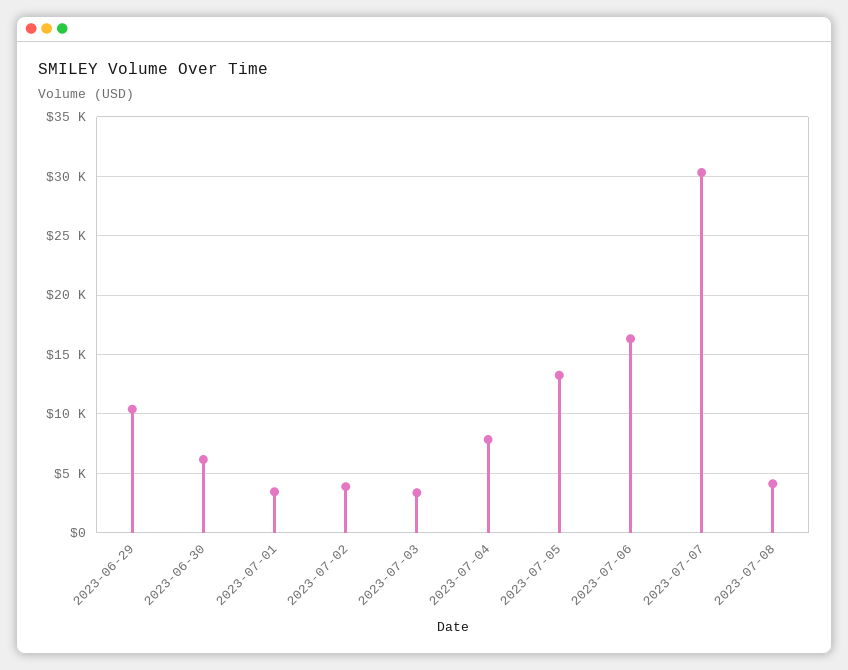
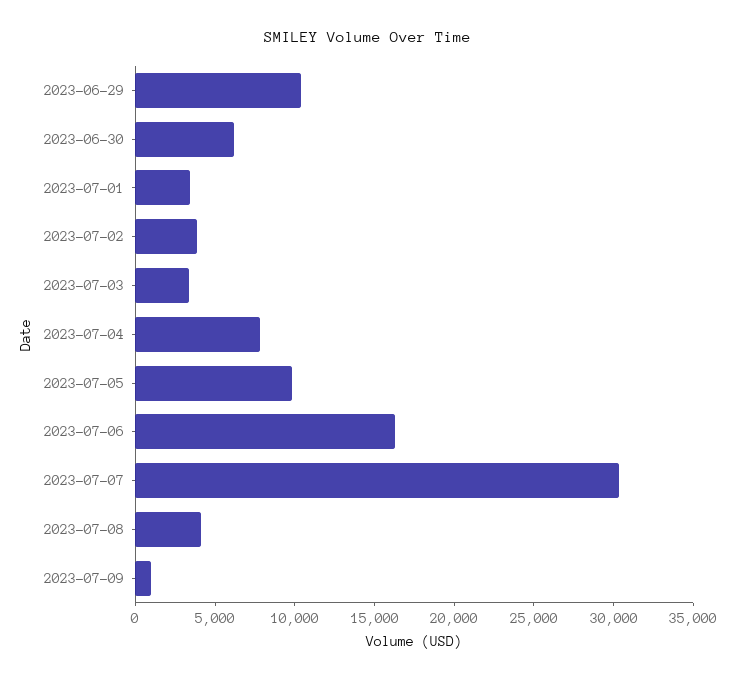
2023-07-05: 13000 -> 10000
2023-07-09: none -> 1000

